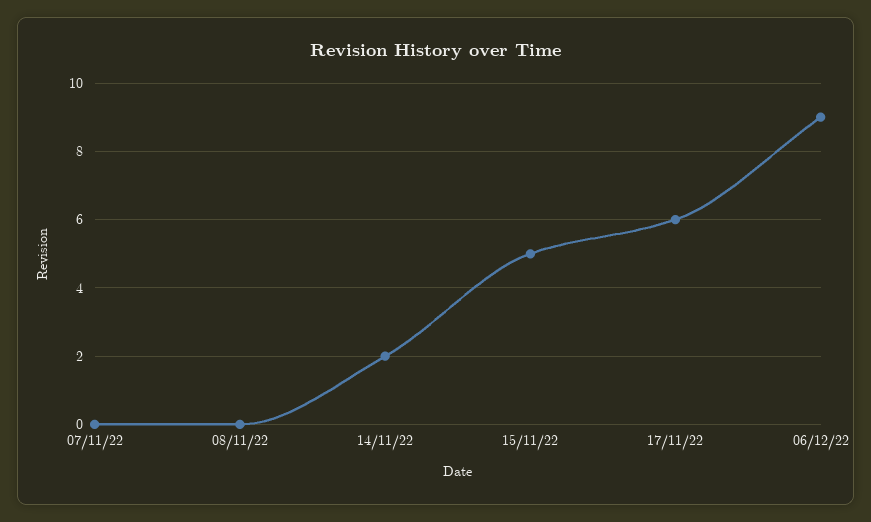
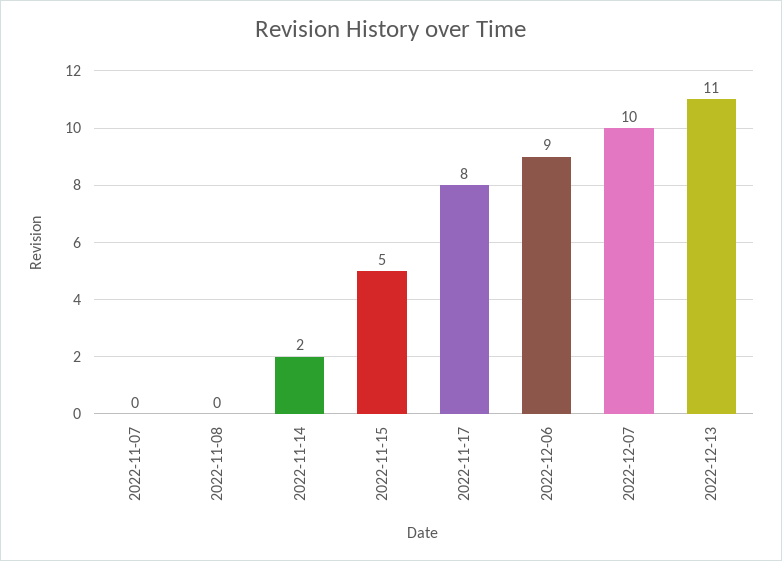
17/11/22: 6 -> 8
2022-12-07: none -> 10
2022-12-13: none -> 11

